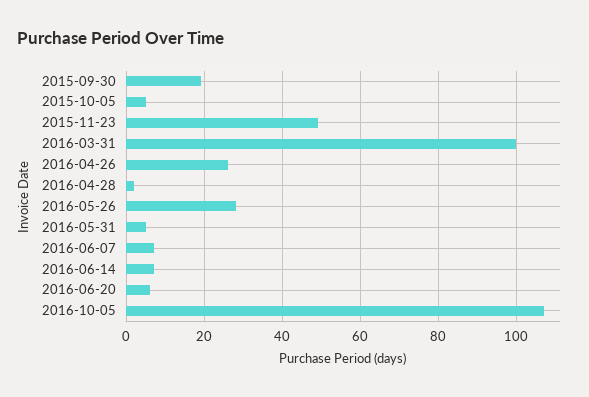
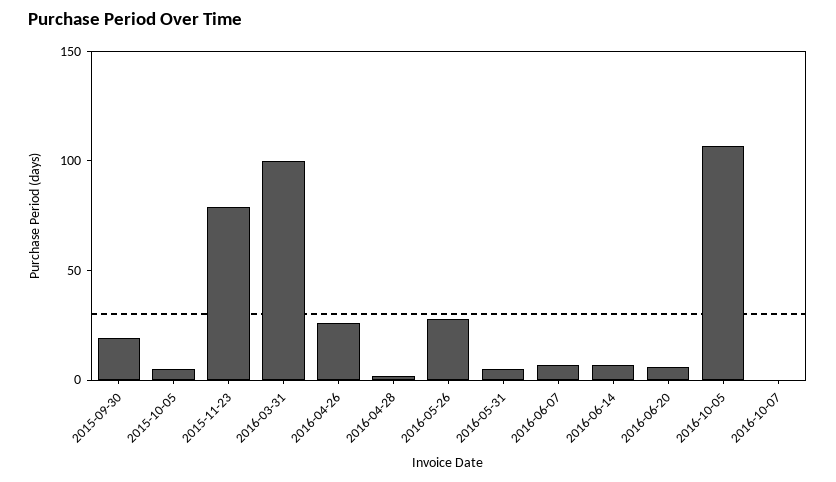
2015-11-23: 50 -> 80
2016-10-07: none -> 0

